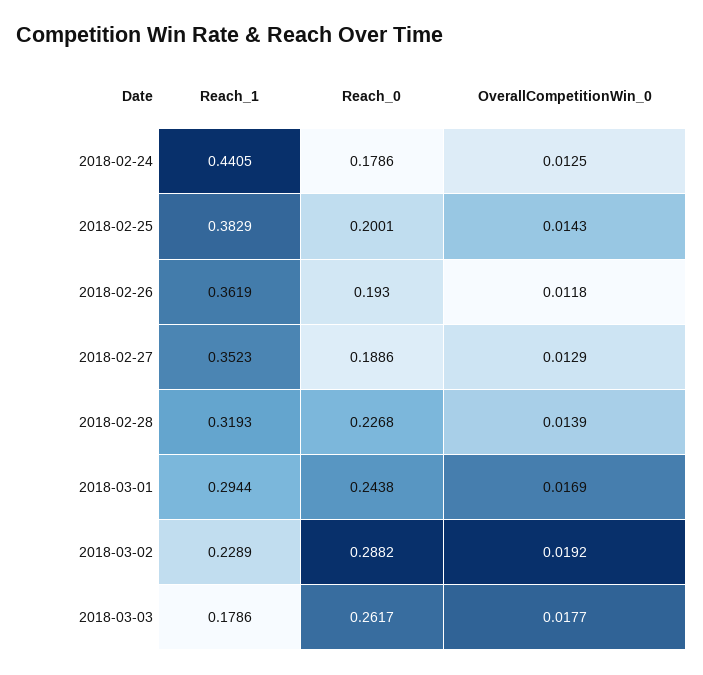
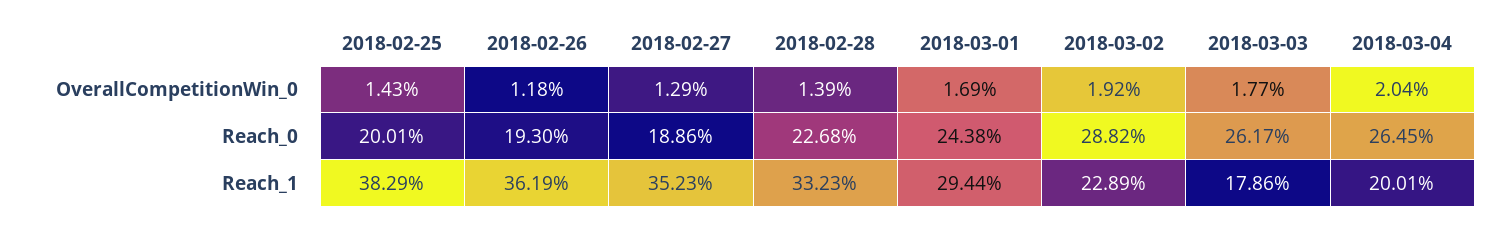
Reach_1, 2018-02-24: 0.4405 -> none
Reach_0, 2018-02-24: 0.1786 -> none
OverallCompetitionWin_0, 2018-02-24: 0.0125 -> none
Reach_1, 2018-02-28: 0.3193 -> 0.3323
OverallCompetitionWin_0, 2018-03-04: none -> 0.0204
Reach_0, 2018-03-04: none -> 0.2645
Reach_1, 2018-03-04: none -> 0.2001

